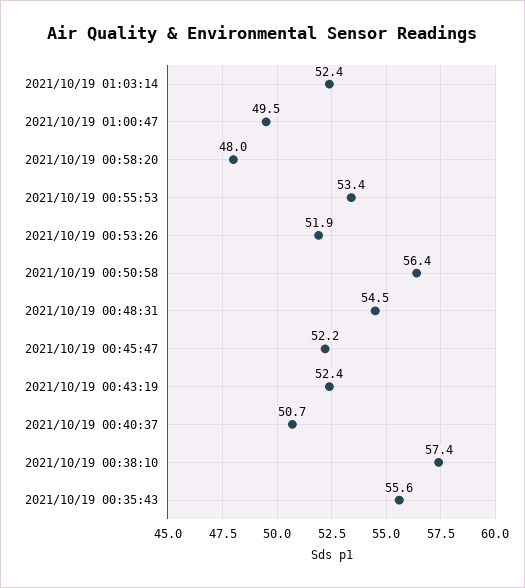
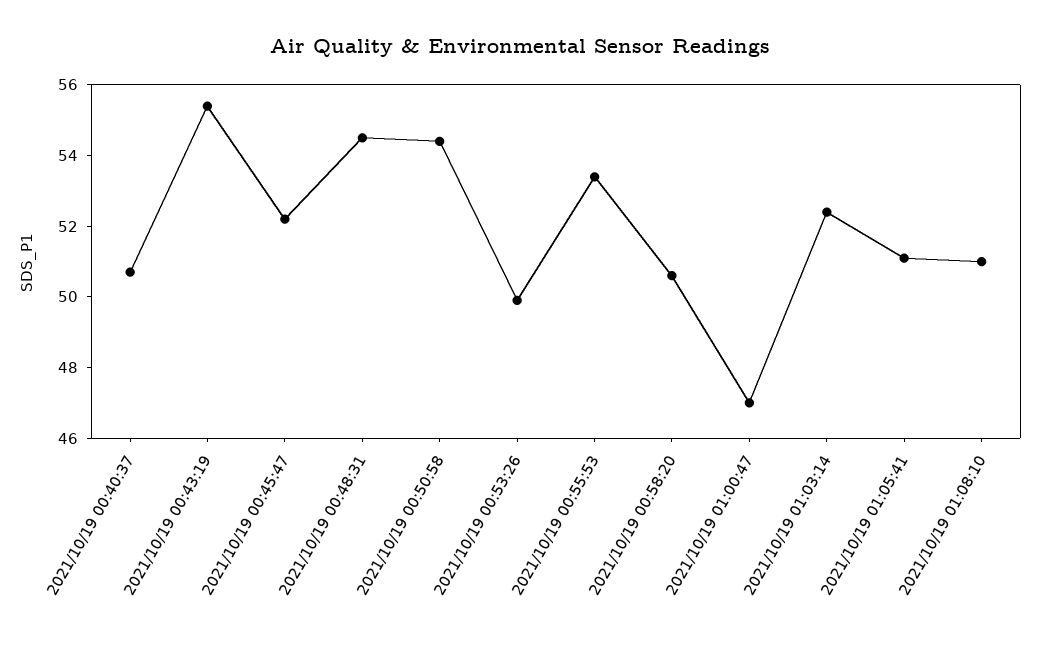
2021/10/19 01:00:47: 49.5 -> 47
2021/10/19 00:58:20: 48 -> 50.5
2021/10/19 00:53:26: 51.9 -> 50
2021/10/19 00:50:58: 56.4 -> 54.5
2021/10/19 00:43:19: 52.4 -> 55.5
2021/10/19 00:38:10: 57.4 -> none
2021/10/19 00:35:43: 55.6 -> none
2021/10/19 01:05:41: none -> 51
2021/10/19 01:08:10: none -> 51

